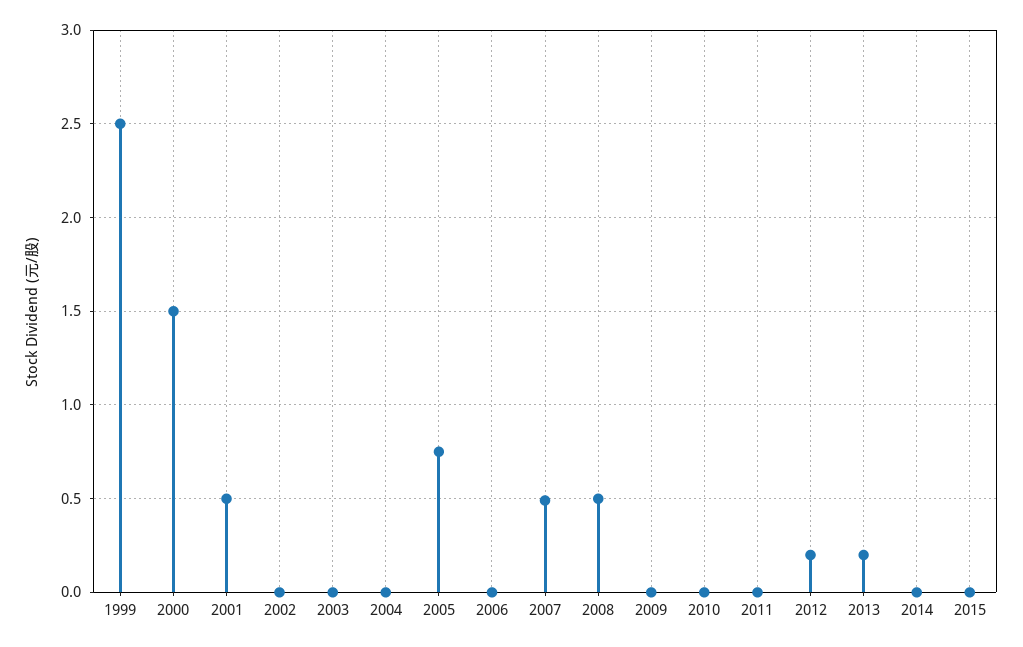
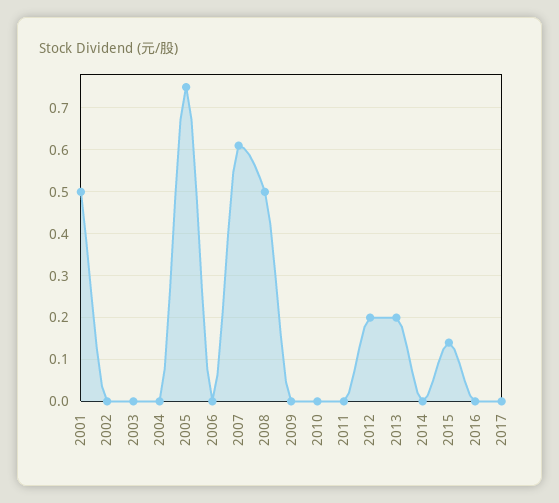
1999: 2.5 -> none
2000: 1.5 -> none
2007: 0.5 -> 0.6
2015: 0 -> 0.15
2016: none -> 0
2017: none -> 0

